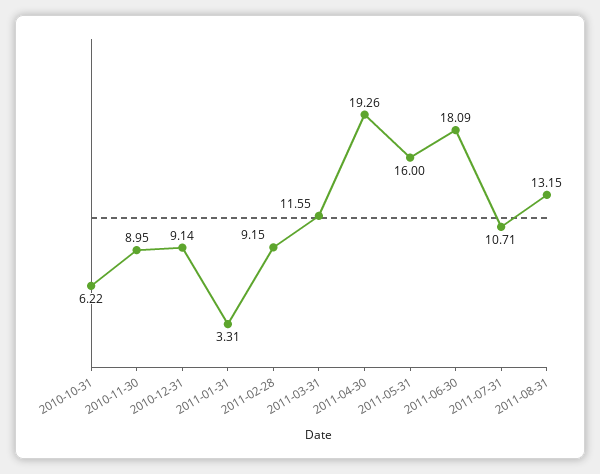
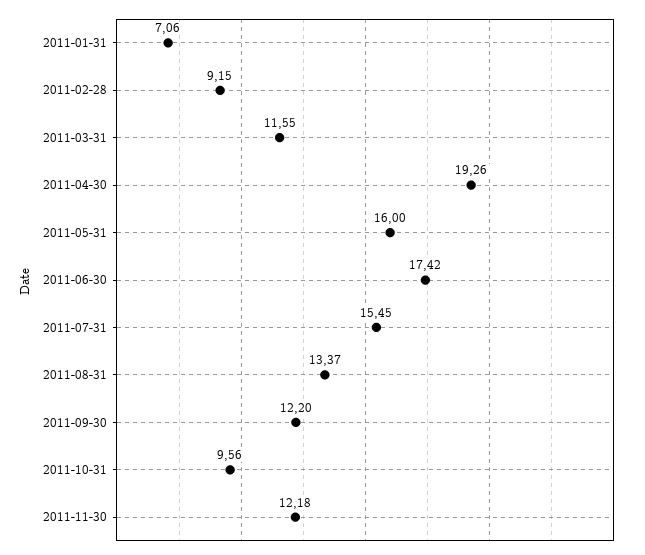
2010-10-31: 6.22 -> none
2010-11-30: 8.95 -> none
2010-12-31: 9.14 -> none
2011-01-31: 3.31 -> 7.06
2011-06-30: 18.09 -> 17.42
2011-07-31: 10.71 -> 15.45
2011-08-31: 13.15 -> 13.37
2011-09-30: none -> 12.2
2011-10-31: none -> 9.56
2011-11-30: none -> 12.18

